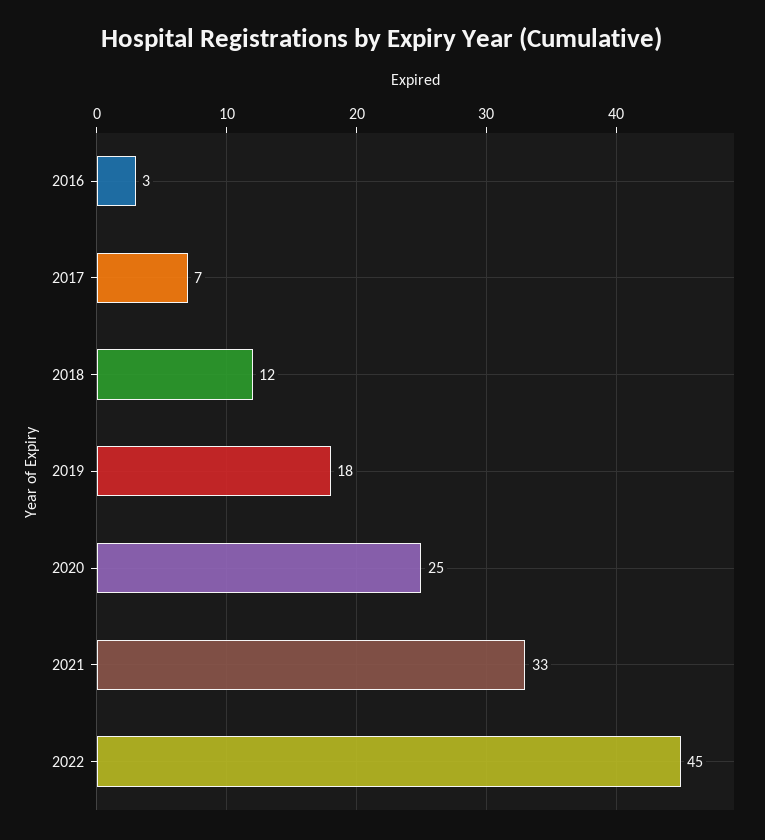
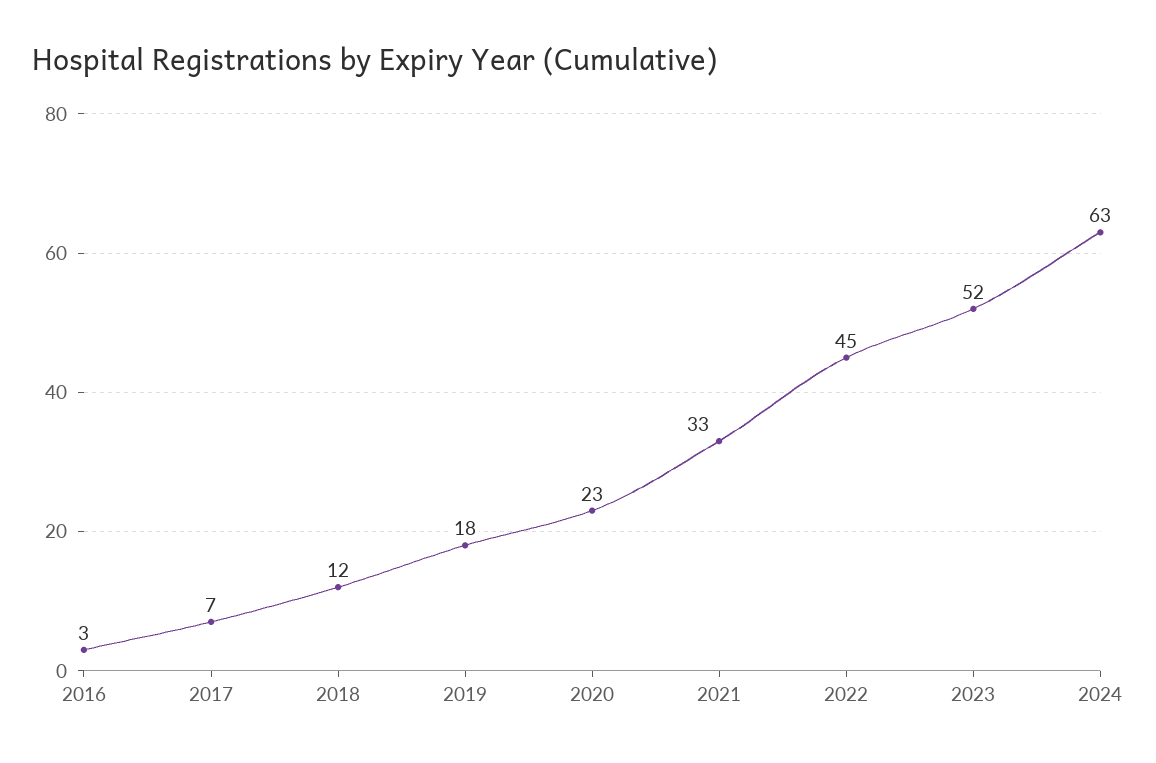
2020: 25 -> 23
2023: none -> 52
2024: none -> 63

